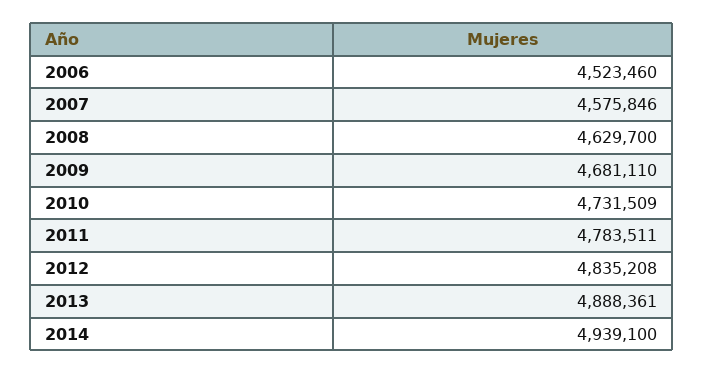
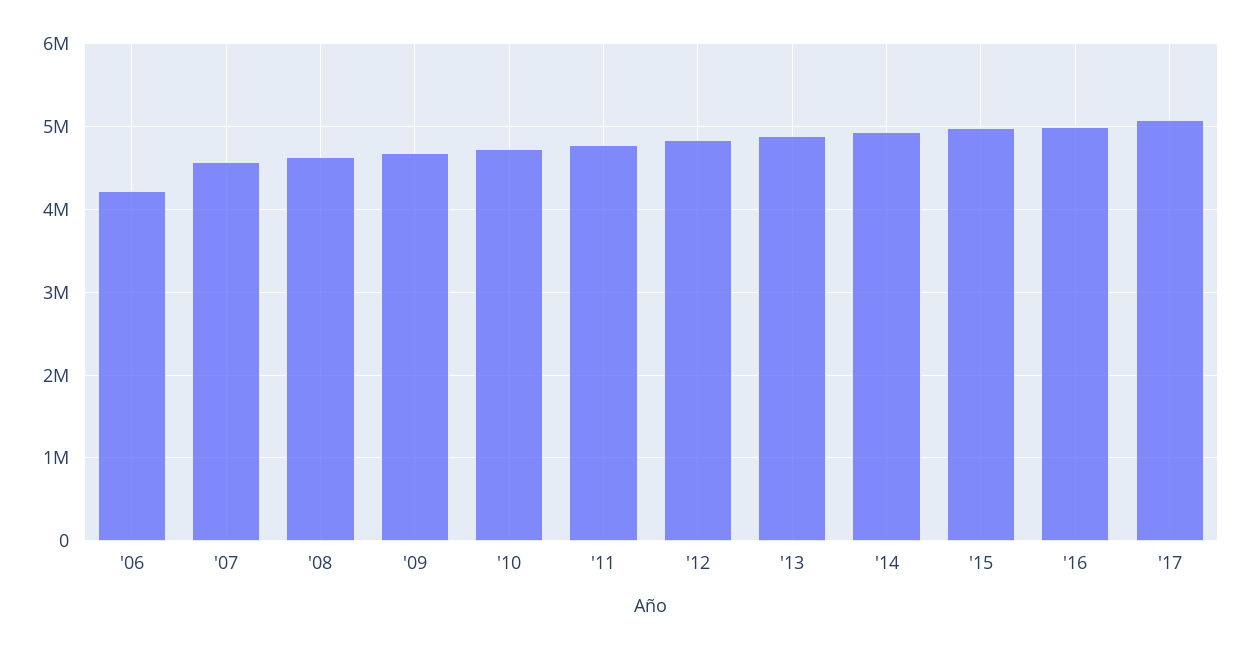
2006: 4523460 -> 4200000
'15: none -> 5000000
'16: none -> 5000000
'17: none -> 5100000

